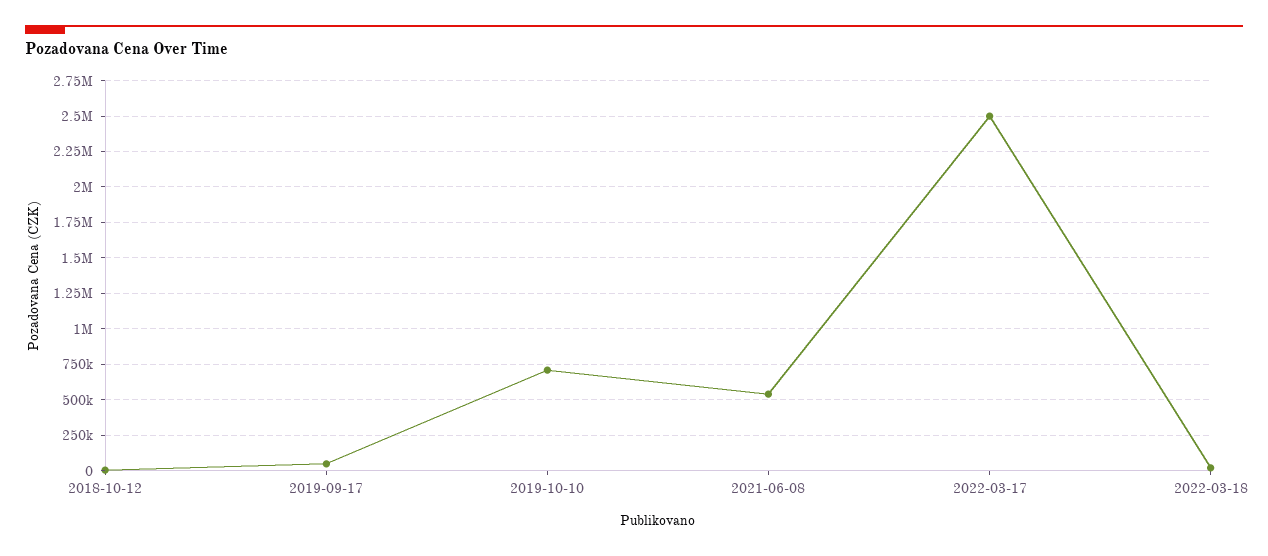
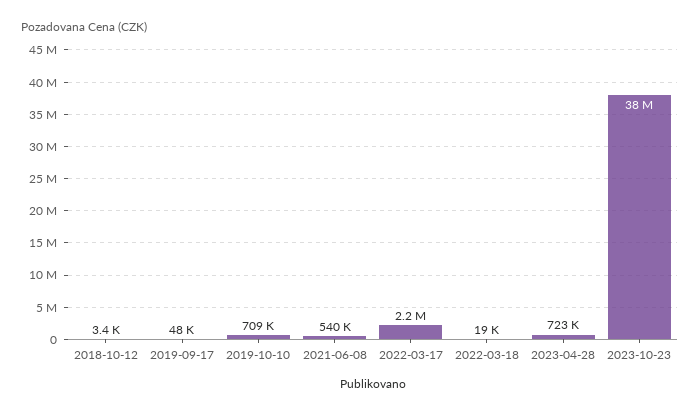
2022-03-17: 2500000 -> 2200000
2023-04-28: none -> 723000
2023-10-23: none -> 38000000

